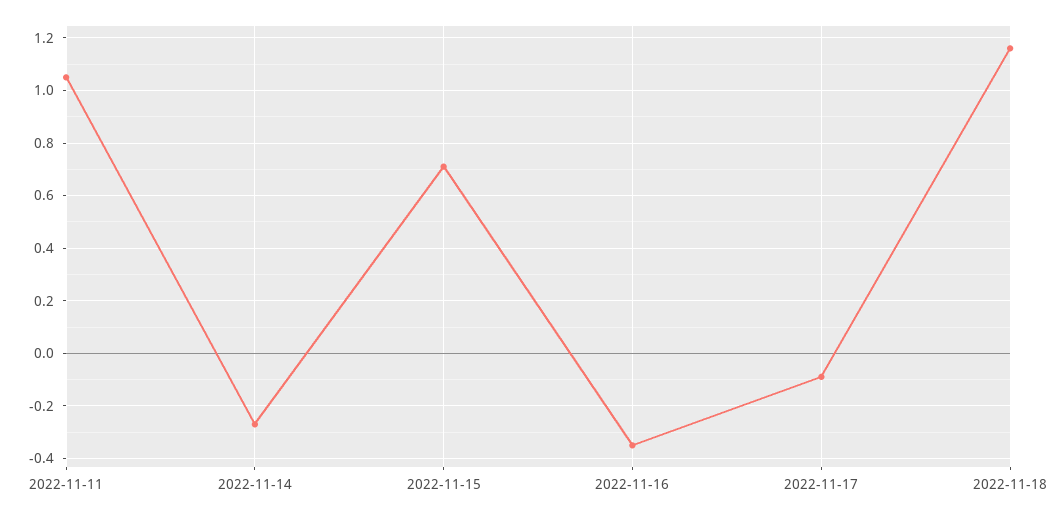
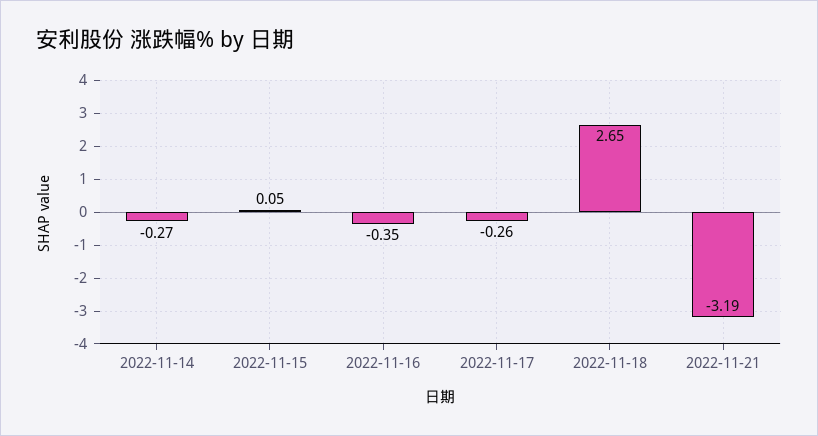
2022-11-11: 1.05 -> none
2022-11-15: 0.7 -> 0.05
2022-11-17: -0.1 -> -0.26
2022-11-18: 1.15 -> 2.65
2022-11-21: none -> -3.19

